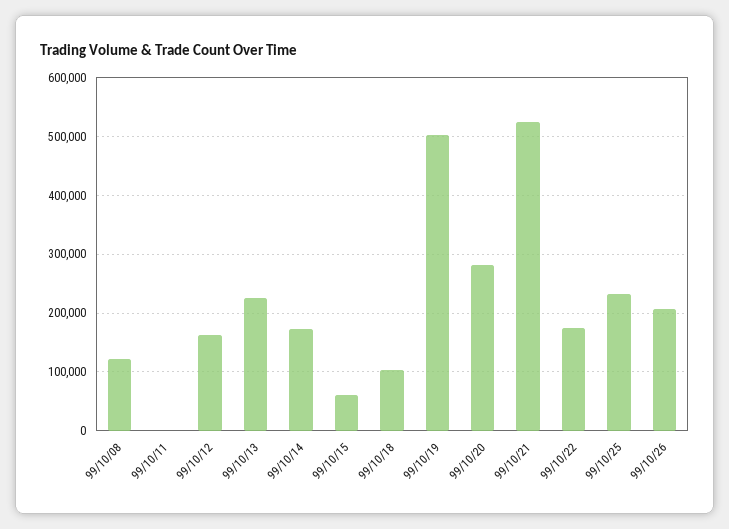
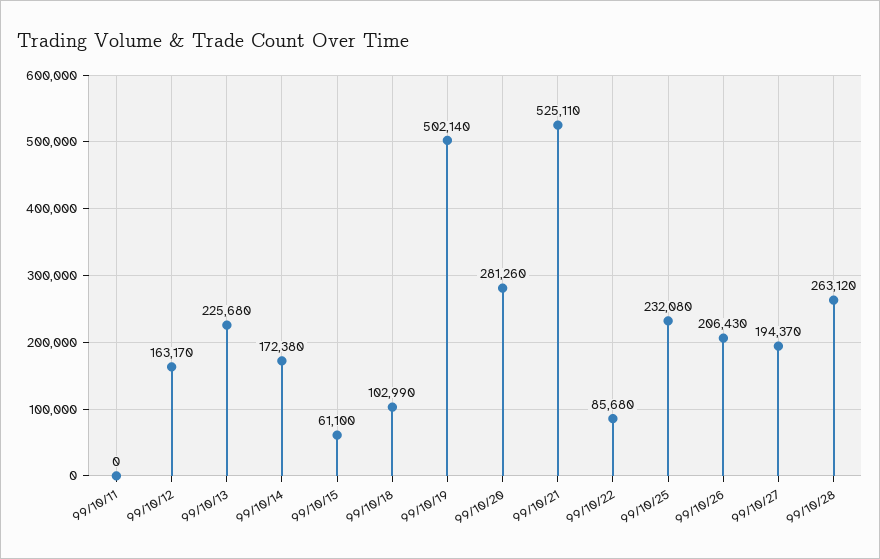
99/10/08: 120000 -> none
99/10/22: 180000 -> 85680
99/10/27: none -> 194370
99/10/28: none -> 263120

